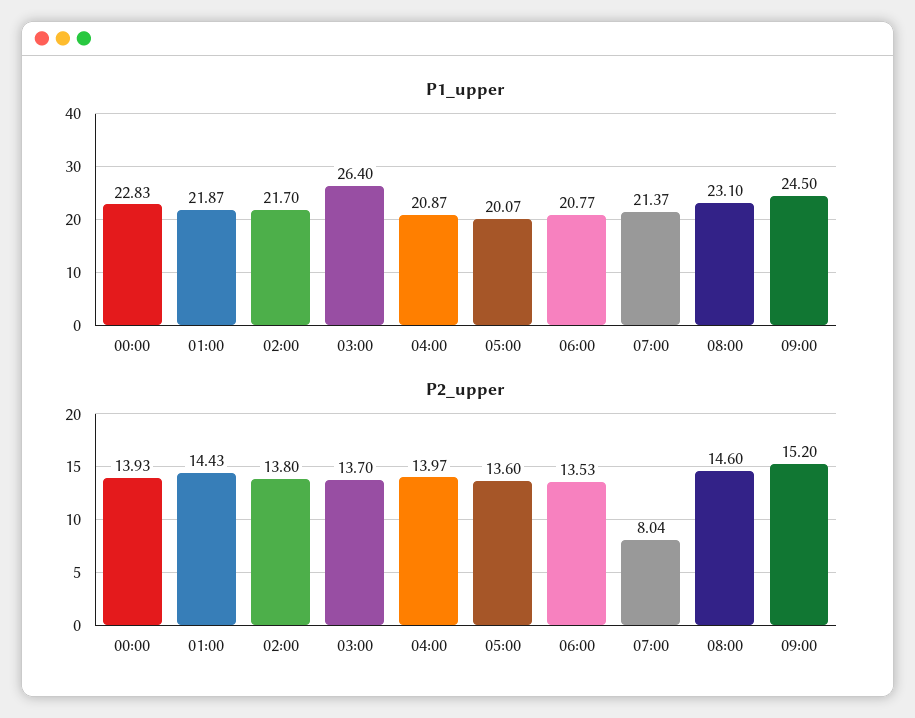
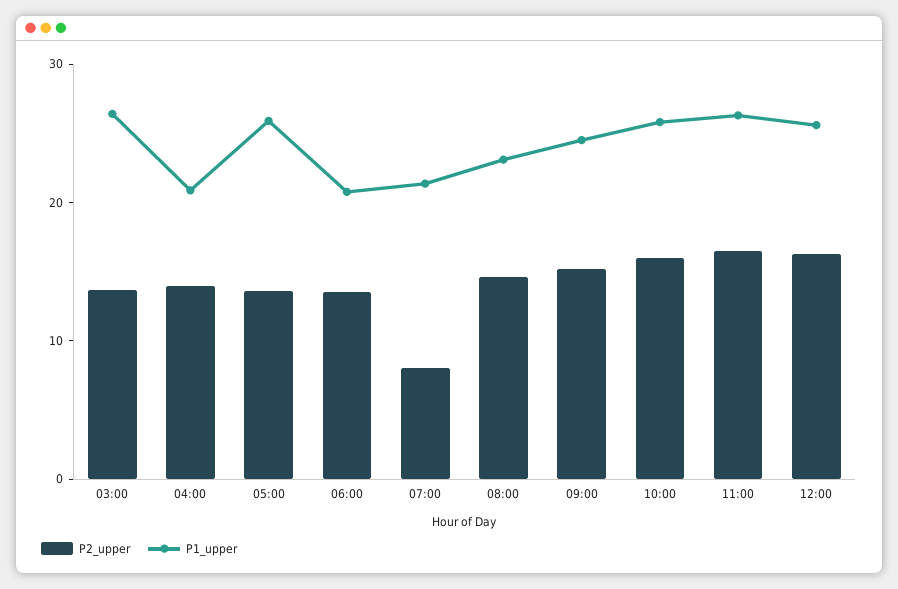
P1_upper, 00:00: 22.83 -> none
P1_upper, 01:00: 21.87 -> none
P1_upper, 02:00: 21.7 -> none
P1_upper, 05:00: 20.07 -> 26
P2_upper, 00:00: 13.93 -> none
P2_upper, 01:00: 14.43 -> none
P2_upper, 02:00: 13.8 -> none
P2_upper, 10:00: none -> 16
P1_upper, 10:00: none -> 26
P2_upper, 11:00: none -> 16
P1_upper, 11:00: none -> 26
P2_upper, 12:00: none -> 16
P1_upper, 12:00: none -> 26

